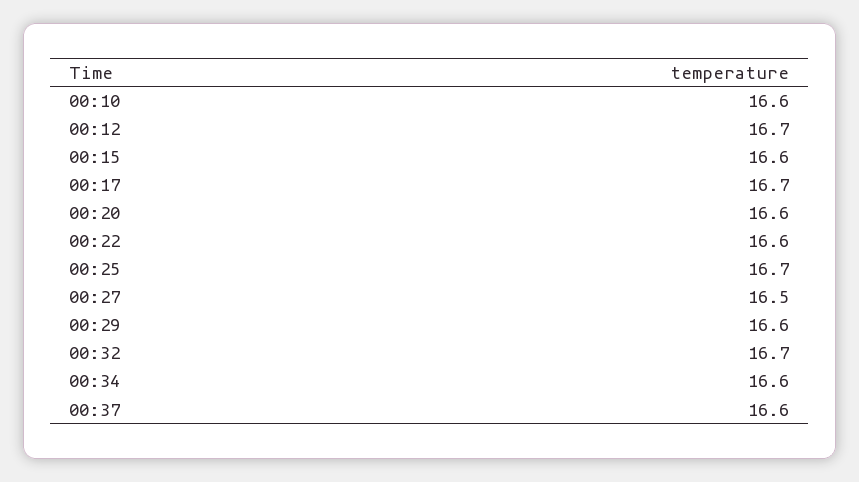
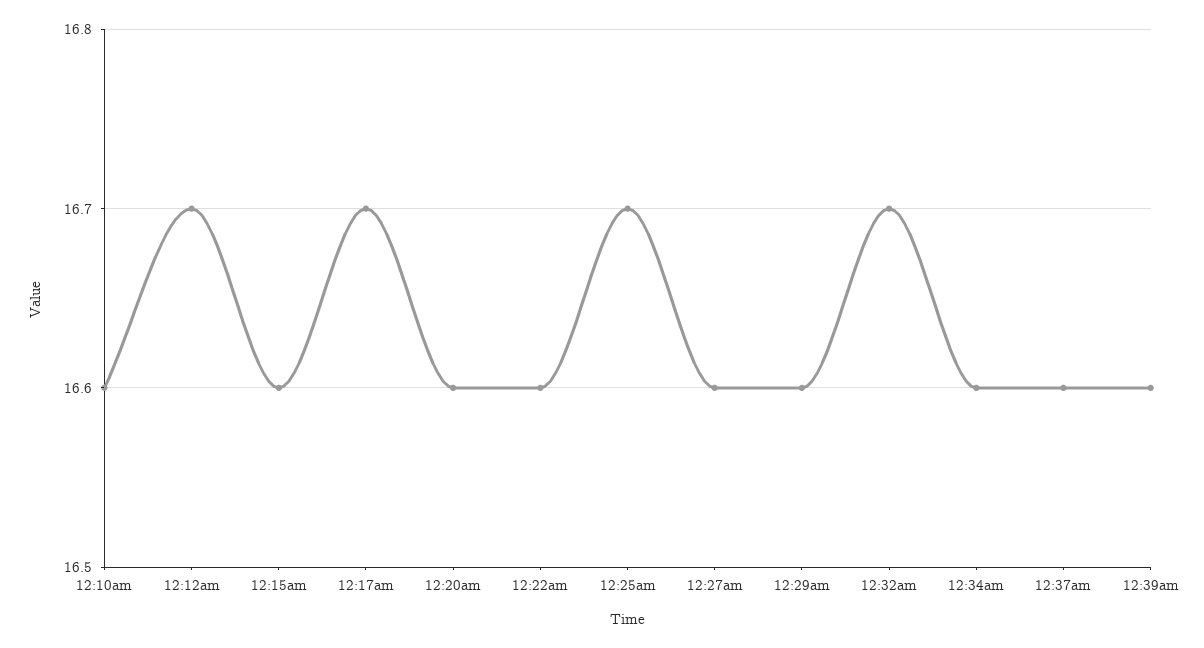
00:27: 16.5 -> 16.6
12:39am: none -> 16.6

